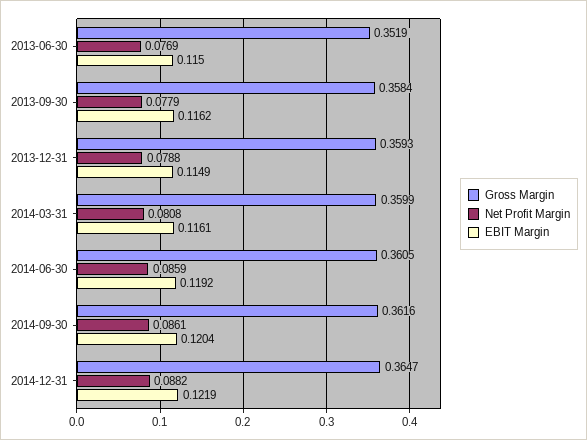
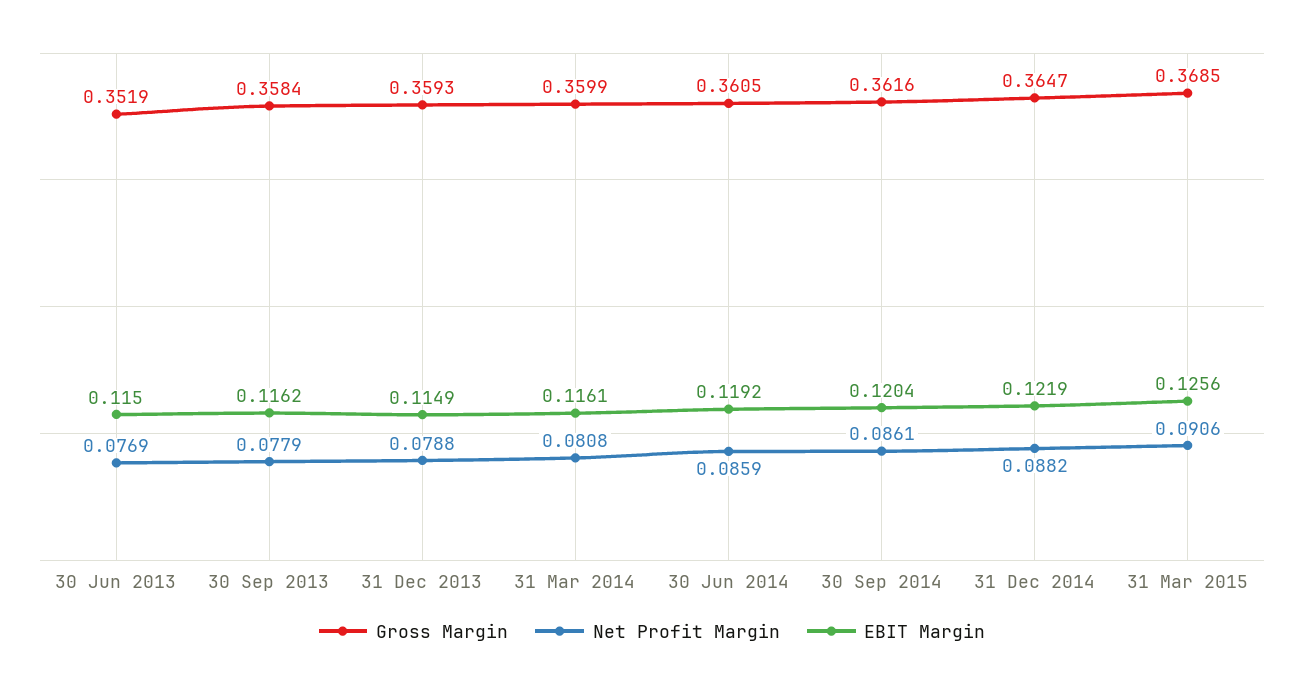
Gross Margin, 31 Mar 2015: none -> 0.3685
Net Profit Margin, 31 Mar 2015: none -> 0.0906
EBIT Margin, 31 Mar 2015: none -> 0.1256

